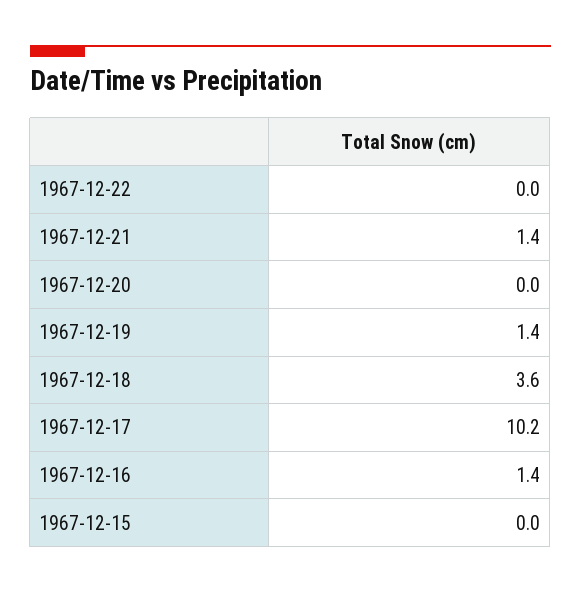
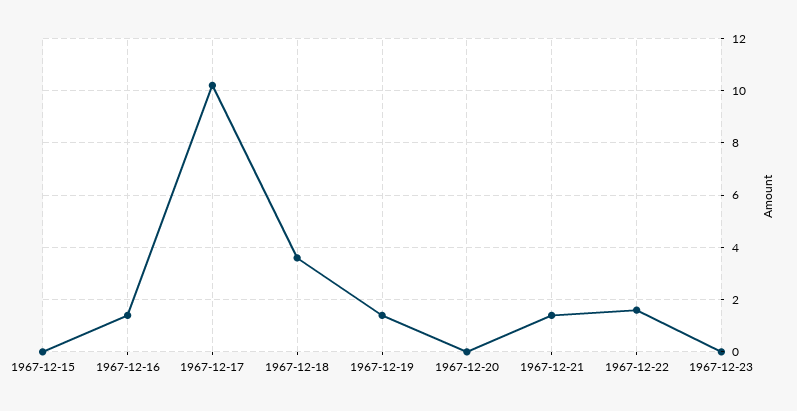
1967-12-22: 0 -> 1.5
1967-12-23: none -> 0

